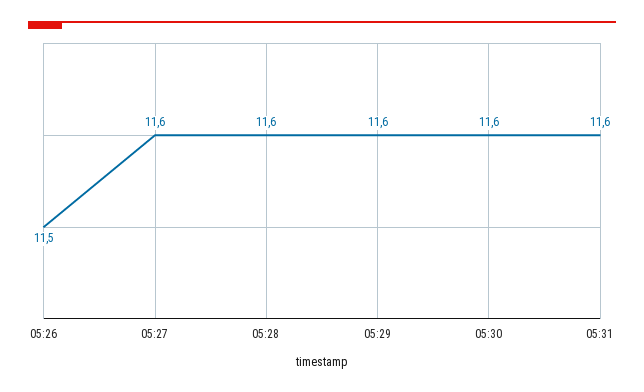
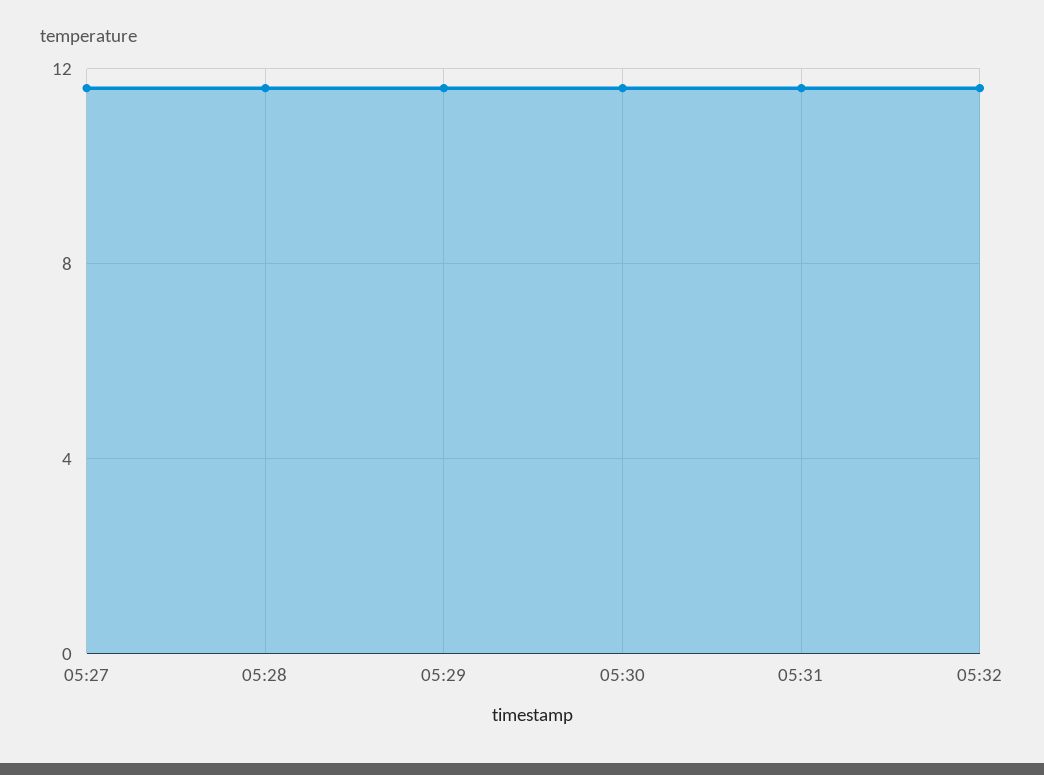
05:26: 11.5 -> none
05:32: none -> 11.5

